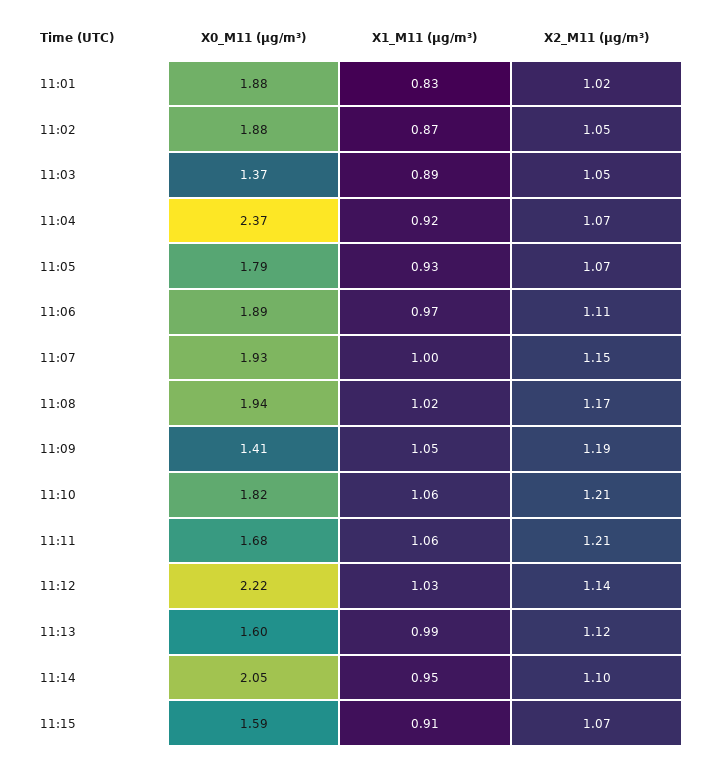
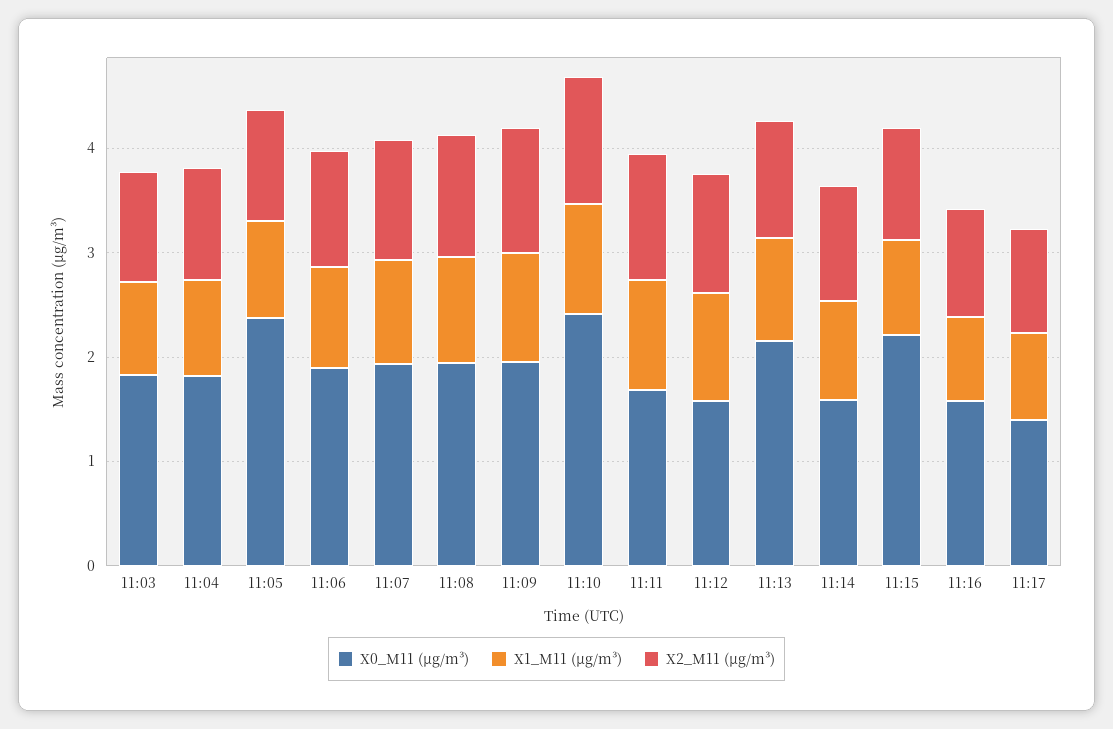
X0_M11 (μg/m³), 11:01: 1.88 -> none
X1_M11 (μg/m³), 11:01: 0.83 -> none
X2_M11 (μg/m³), 11:01: 1.02 -> none
X0_M11 (μg/m³), 11:02: 1.88 -> none
X1_M11 (μg/m³), 11:02: 0.87 -> none
X2_M11 (μg/m³), 11:02: 1.05 -> none
X0_M11 (μg/m³), 11:03: 1.37 -> 1.8
X0_M11 (μg/m³), 11:04: 2.37 -> 1.8
X0_M11 (μg/m³), 11:05: 1.79 -> 2.4
X0_M11 (μg/m³), 11:09: 1.41 -> 2
X0_M11 (μg/m³), 11:10: 1.82 -> 2.4
X0_M11 (μg/m³), 11:12: 2.22 -> 1.6
X0_M11 (μg/m³), 11:13: 1.6 -> 2.2
X0_M11 (μg/m³), 11:14: 2.05 -> 1.6
X0_M11 (μg/m³), 11:15: 1.59 -> 2.2
X0_M11 (μg/m³), 11:16: none -> 1.6
X1_M11 (μg/m³), 11:16: none -> 0.8
X2_M11 (μg/m³), 11:16: none -> 1
X0_M11 (μg/m³), 11:17: none -> 1.4
X1_M11 (μg/m³), 11:17: none -> 0.8
X2_M11 (μg/m³), 11:17: none -> 1

